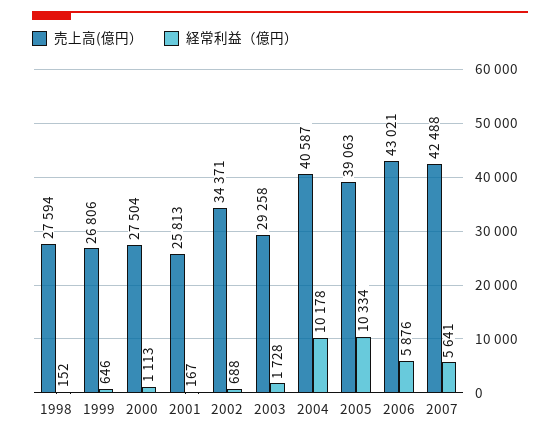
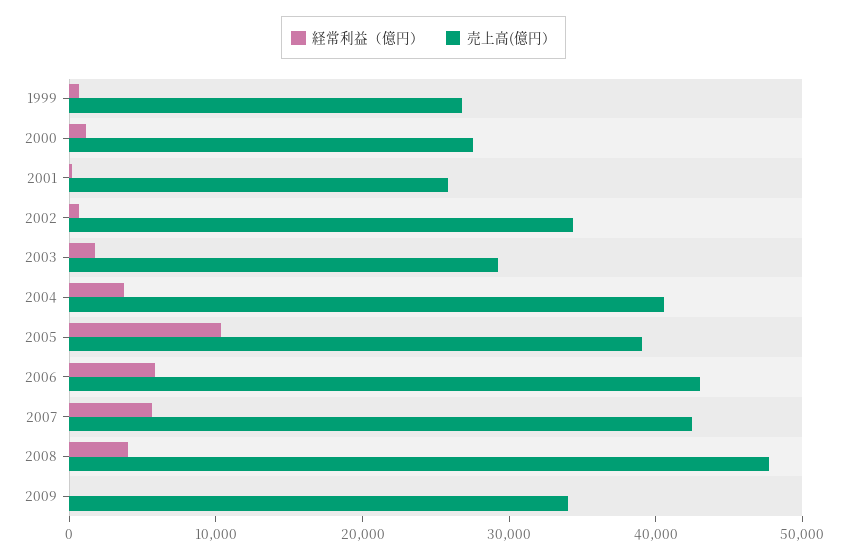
売上高(億円）, 1998: 27594 -> none
経常利益（億円）, 1998: 152 -> none
経常利益（億円）, 2004: 10178 -> 4000
経常利益（億円）, 2008: none -> 4000
売上高(億円）, 2008: none -> 48000
経常利益（億円）, 2009: none -> 0
売上高(億円）, 2009: none -> 34000

